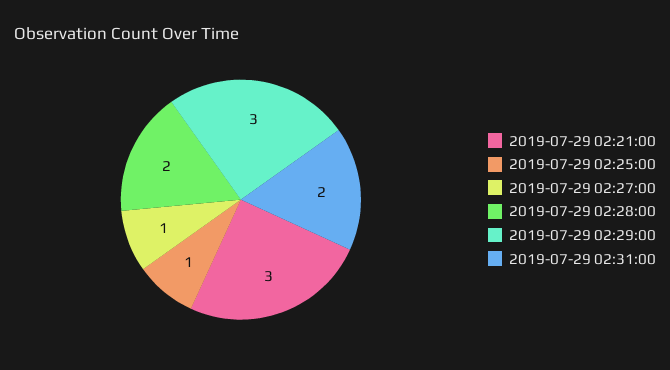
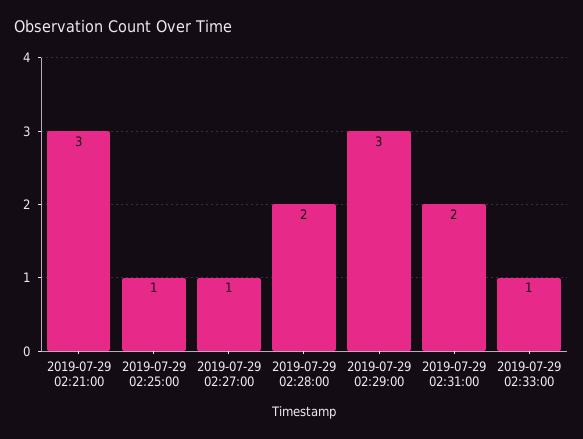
2019-07-29 02:33:00: none -> 1

